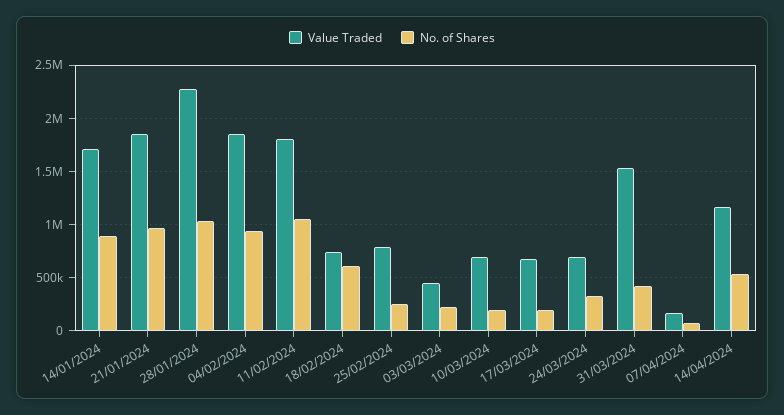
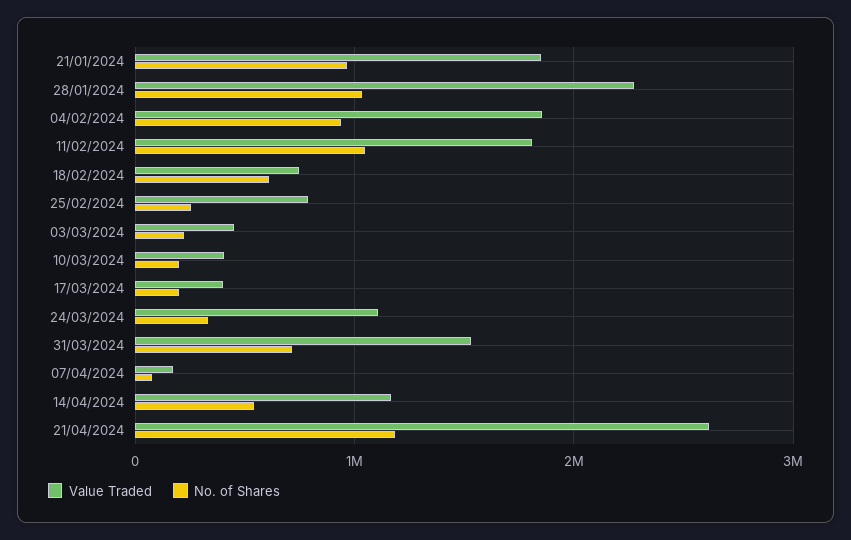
Value Traded, 14/01/2024: 1700000 -> none
No. of Shares, 14/01/2024: 900000 -> none
Value Traded, 10/03/2024: 700000 -> 400000
Value Traded, 17/03/2024: 700000 -> 400000
Value Traded, 24/03/2024: 700000 -> 1100000
No. of Shares, 31/03/2024: 400000 -> 700000
Value Traded, 21/04/2024: none -> 2600000
No. of Shares, 21/04/2024: none -> 1200000

